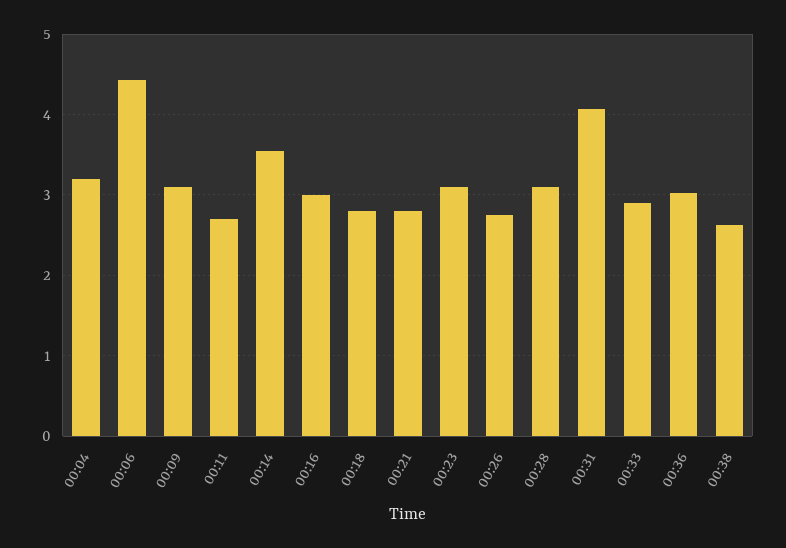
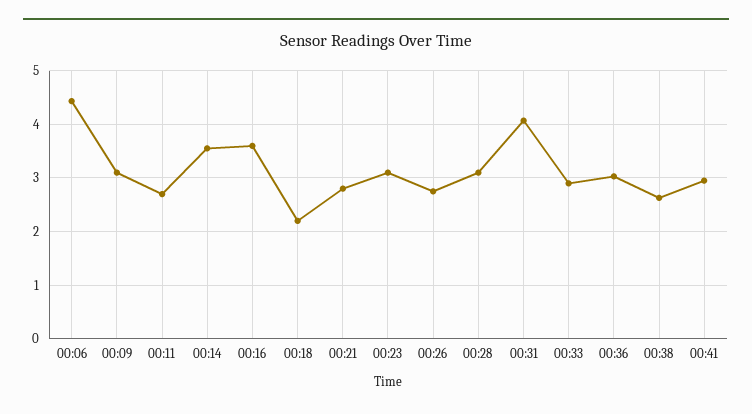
00:04: 3.2 -> none
00:16: 3 -> 3.6
00:18: 2.8 -> 2.2
00:41: none -> 3

